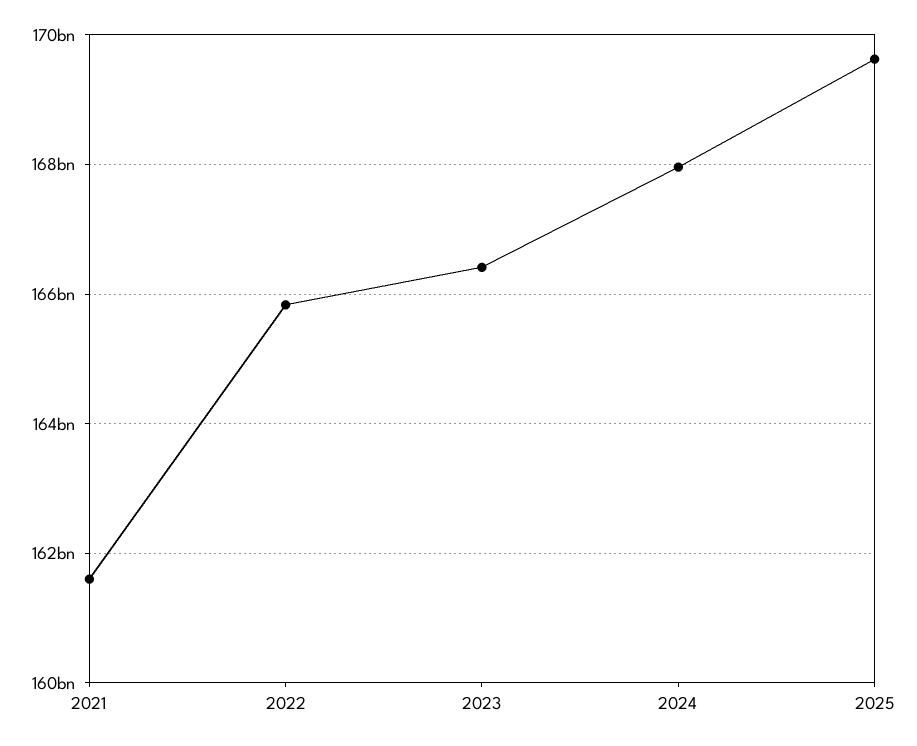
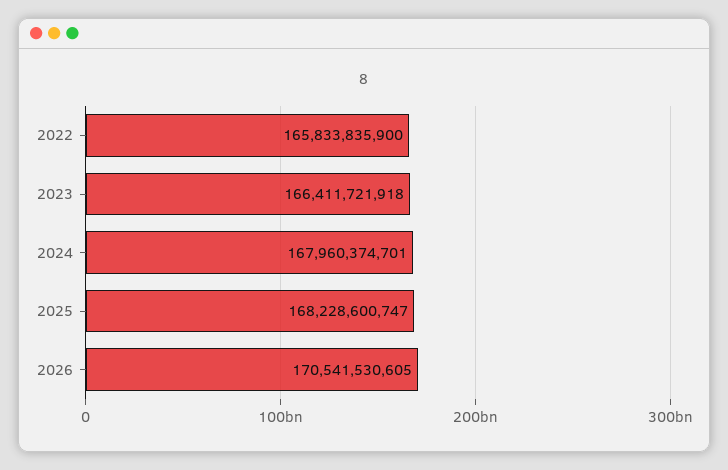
2021: 161600000000 -> none
2025: 169600000000 -> 168228600747
2026: none -> 170541530605

